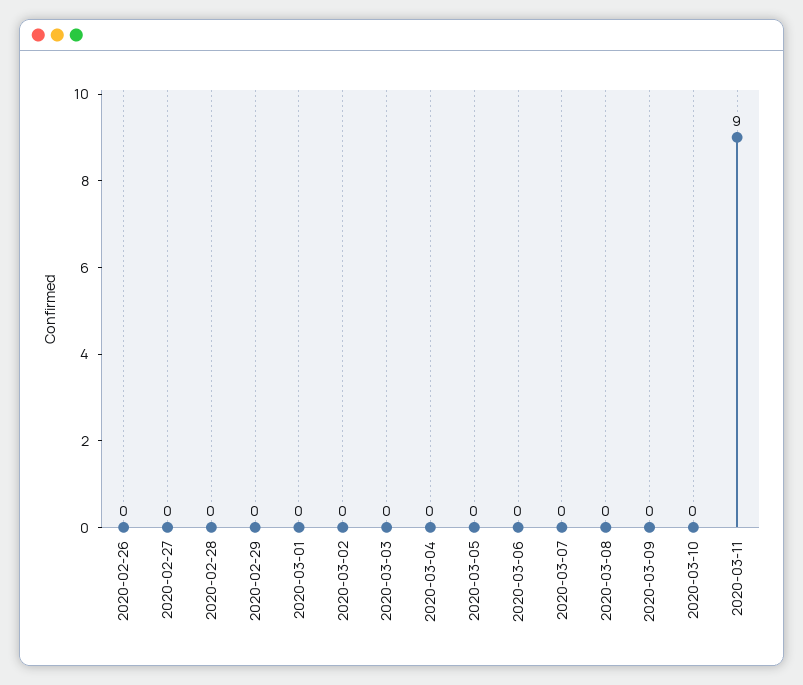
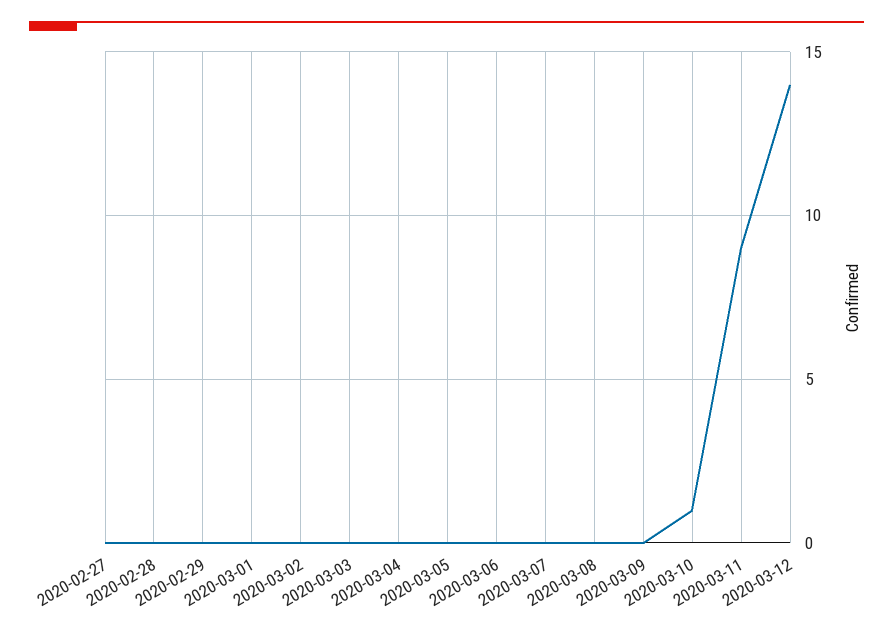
2020-02-26: 0 -> none
2020-03-10: 0 -> 1
2020-03-12: none -> 14

